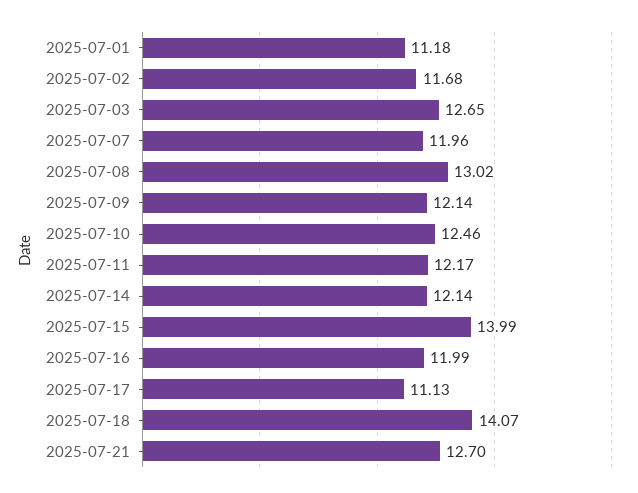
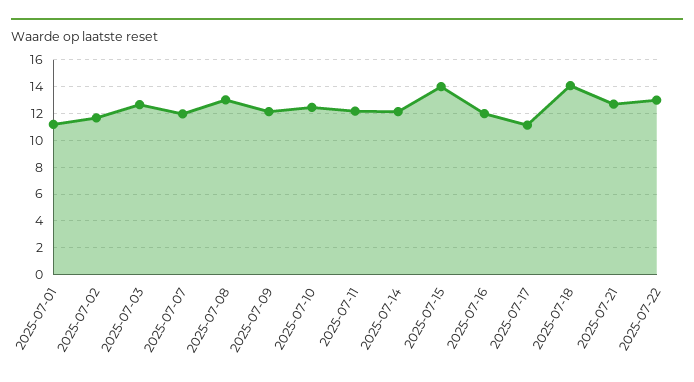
2025-07-22: none -> 13

